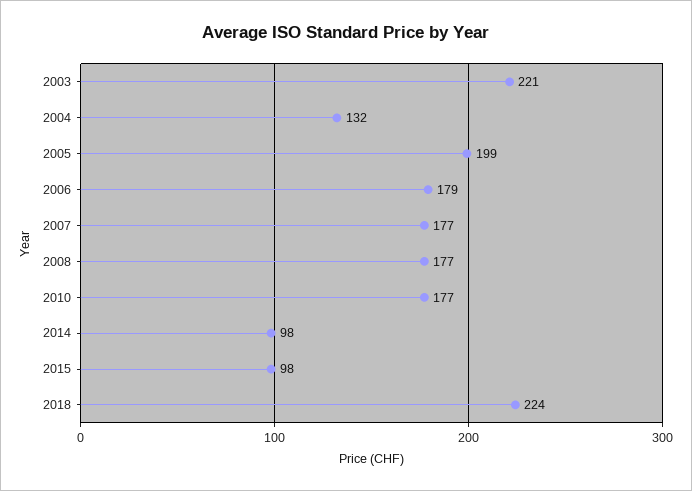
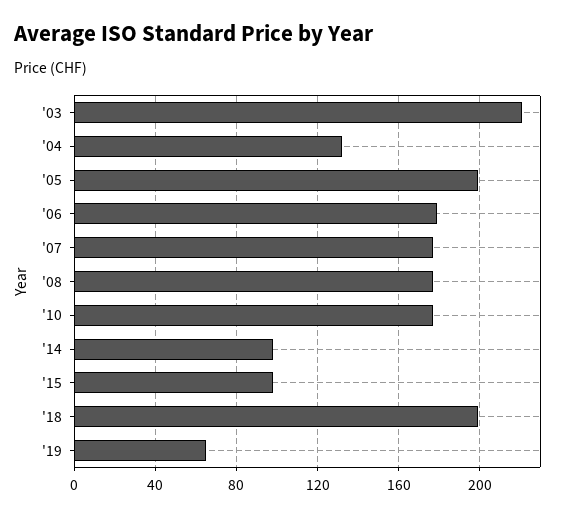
2018: 224 -> 200
'19: none -> 65

